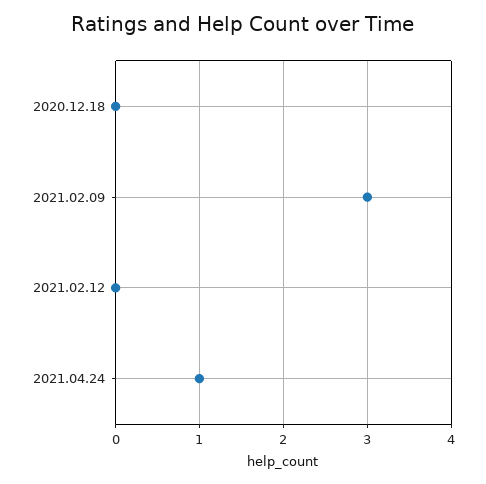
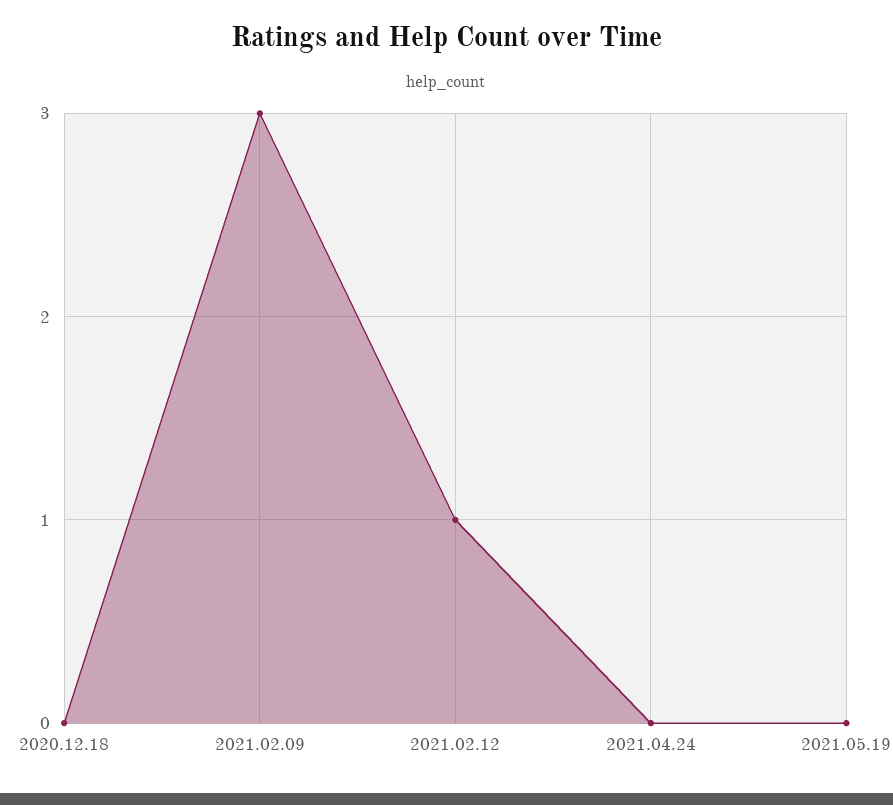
2021.02.12: 0 -> 1
2021.04.24: 1 -> 0
2021.05.19: none -> 0

